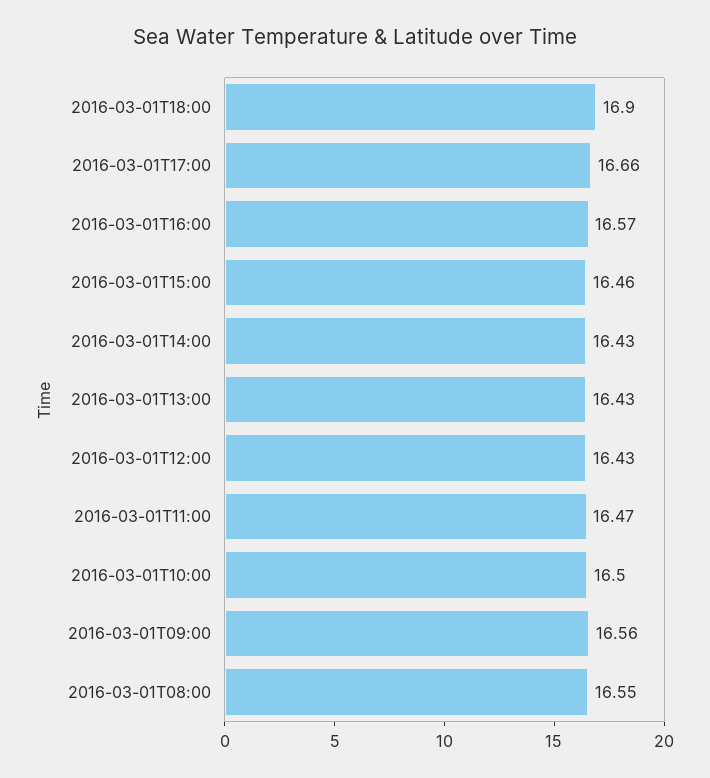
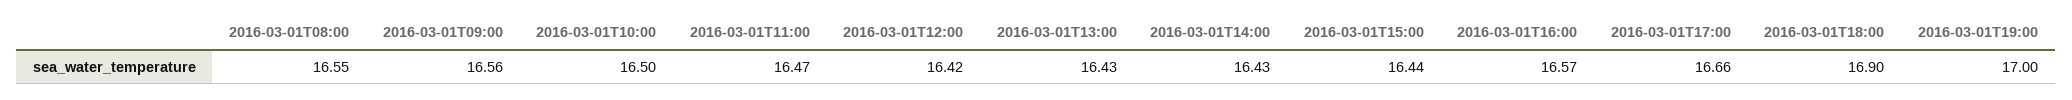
2016-03-01T15:00: 16.46 -> 16.44
2016-03-01T12:00: 16.43 -> 16.42
2016-03-01T19:00: none -> 17

